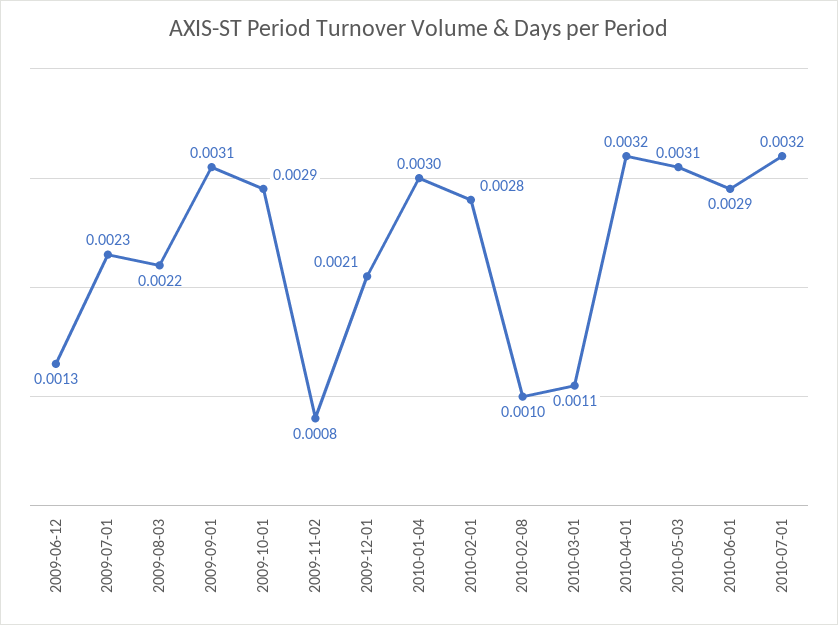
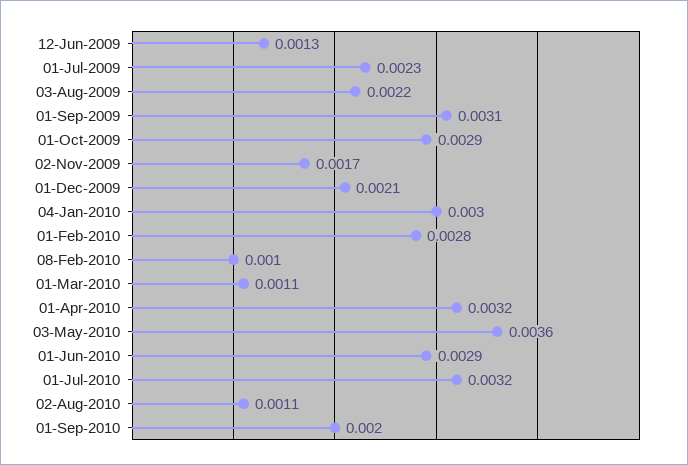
2009-11-02: 0.0008 -> 0.0017
2010-05-03: 0.0031 -> 0.0036
02-Aug-2010: none -> 0.0011
01-Sep-2010: none -> 0.002

